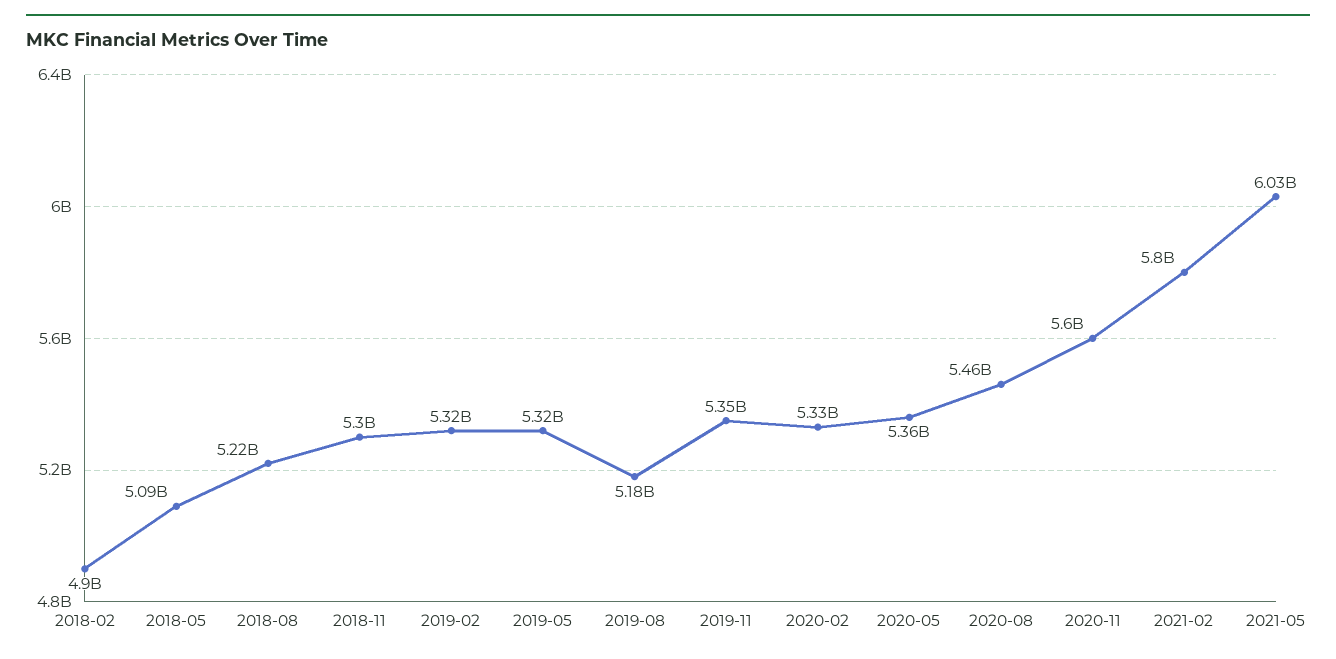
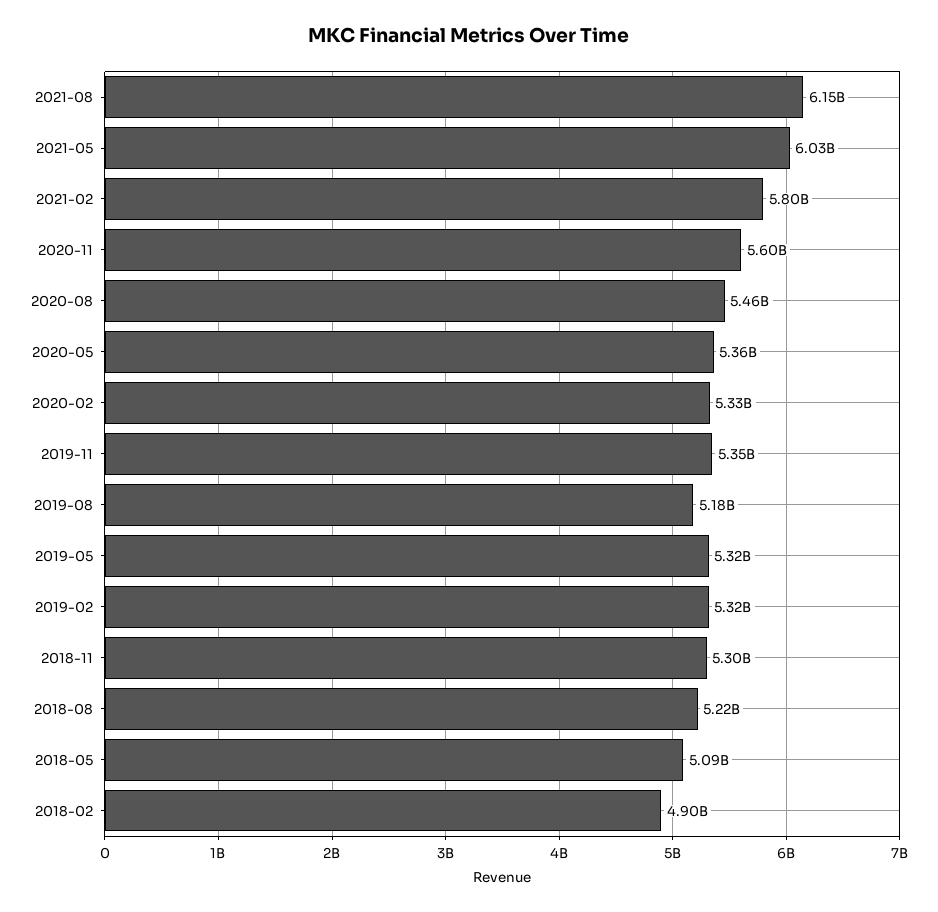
2021-08: none -> 6150000000

